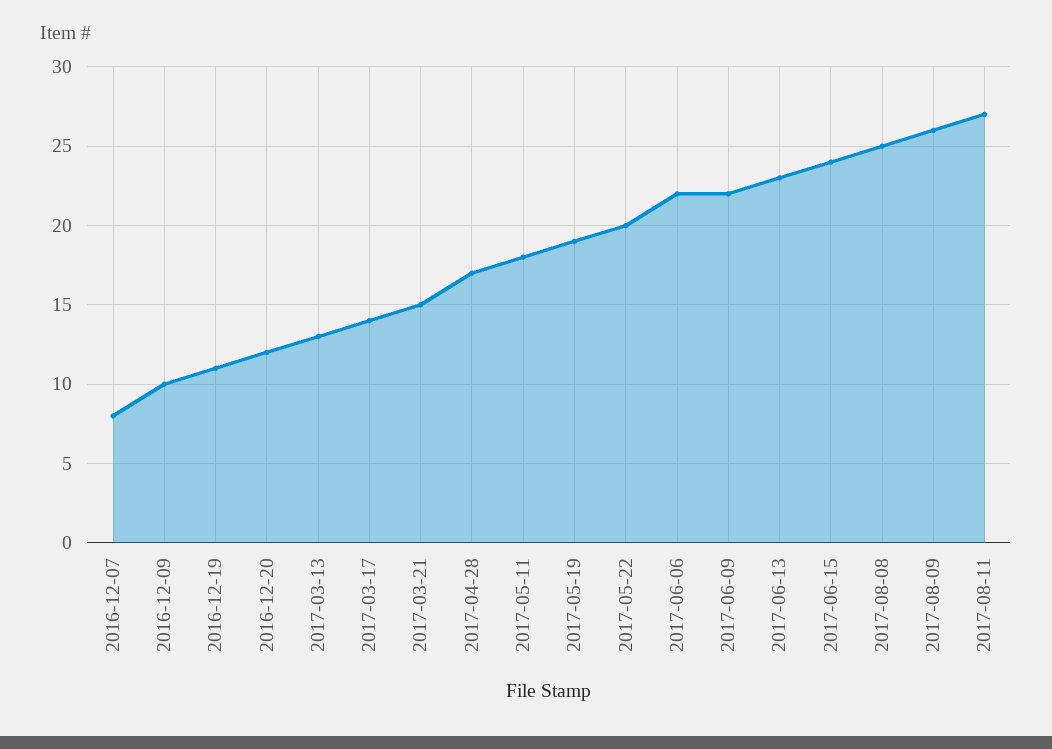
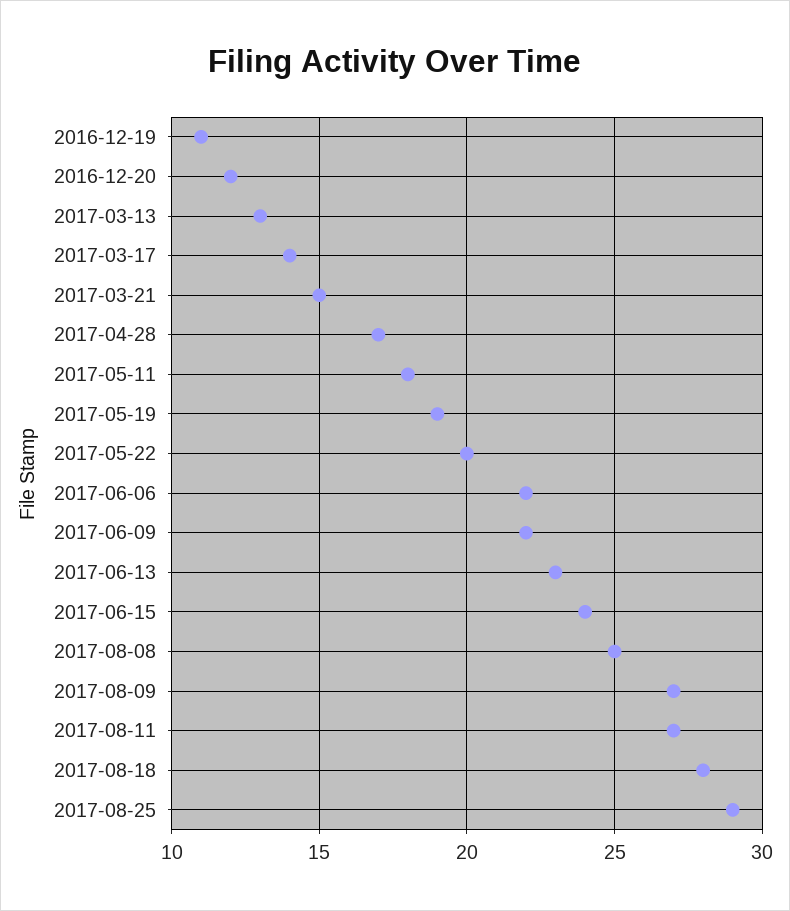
2016-12-07: 8 -> none
2016-12-09: 10 -> none
2017-08-09: 26 -> 27
2017-08-18: none -> 28
2017-08-25: none -> 29

